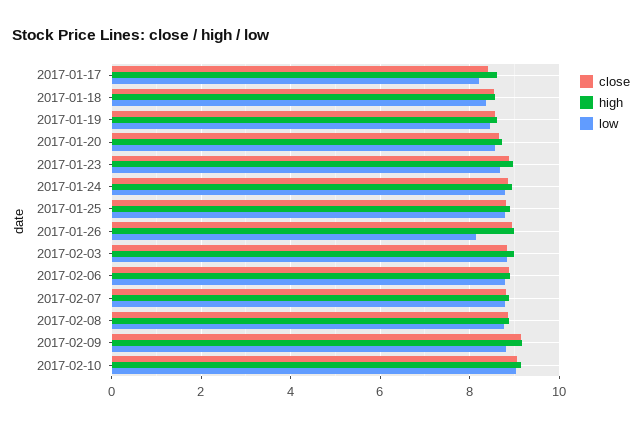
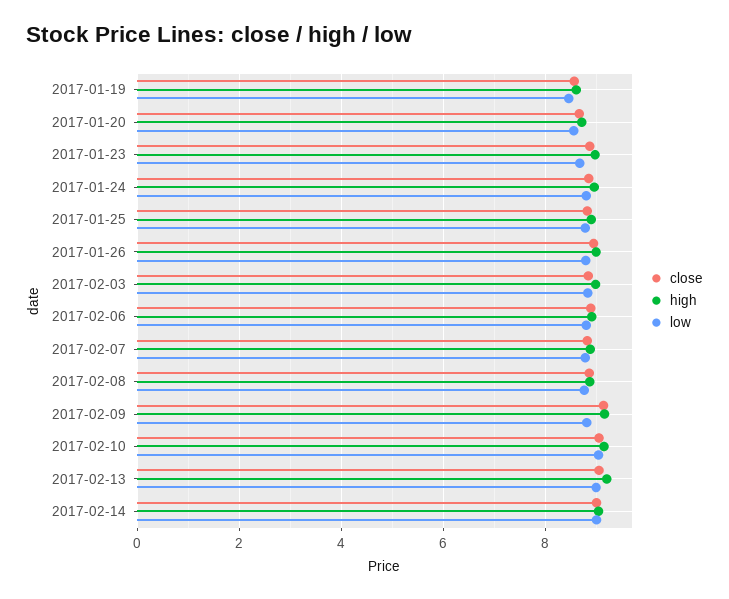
close, 2017-01-17: 8.4 -> none
high, 2017-01-17: 8.6 -> none
low, 2017-01-17: 8.2 -> none
close, 2017-01-18: 8.6 -> none
high, 2017-01-18: 8.6 -> none
low, 2017-01-18: 8.4 -> none
low, 2017-01-26: 8.2 -> 8.8
close, 2017-02-13: none -> 9
high, 2017-02-13: none -> 9.2
low, 2017-02-13: none -> 9
close, 2017-02-14: none -> 9
high, 2017-02-14: none -> 9
low, 2017-02-14: none -> 9

